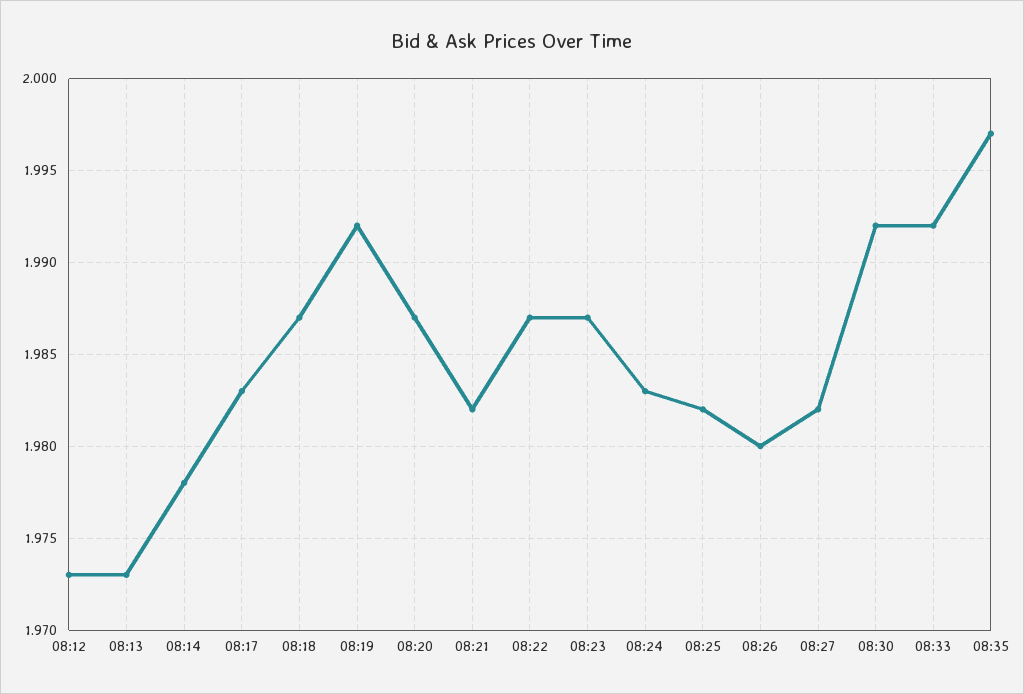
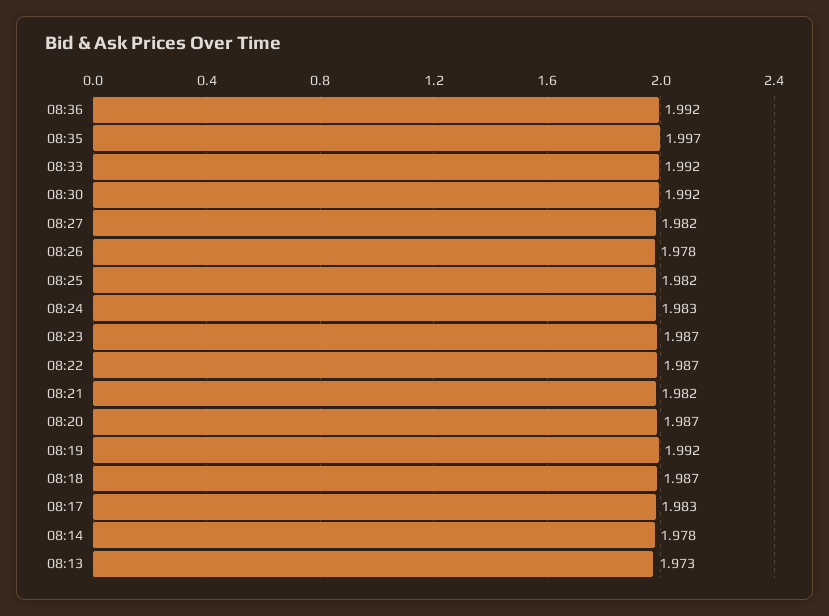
08:12: 1.973 -> none
08:26: 1.98 -> 1.978
08:36: none -> 1.992

